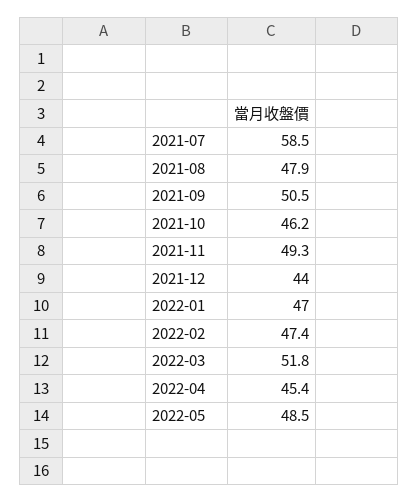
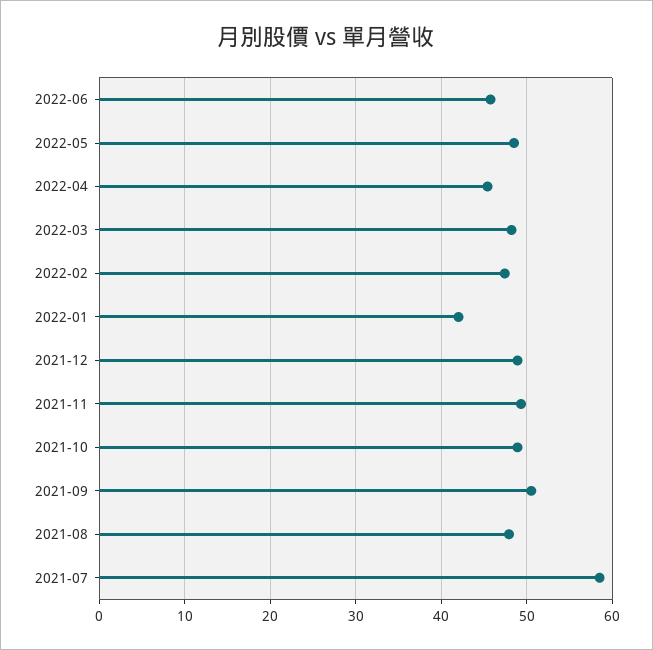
2021-10: 46.2 -> 49
2021-12: 44 -> 49
2022-01: 47 -> 42
2022-03: 51.8 -> 48
2022-06: none -> 46

